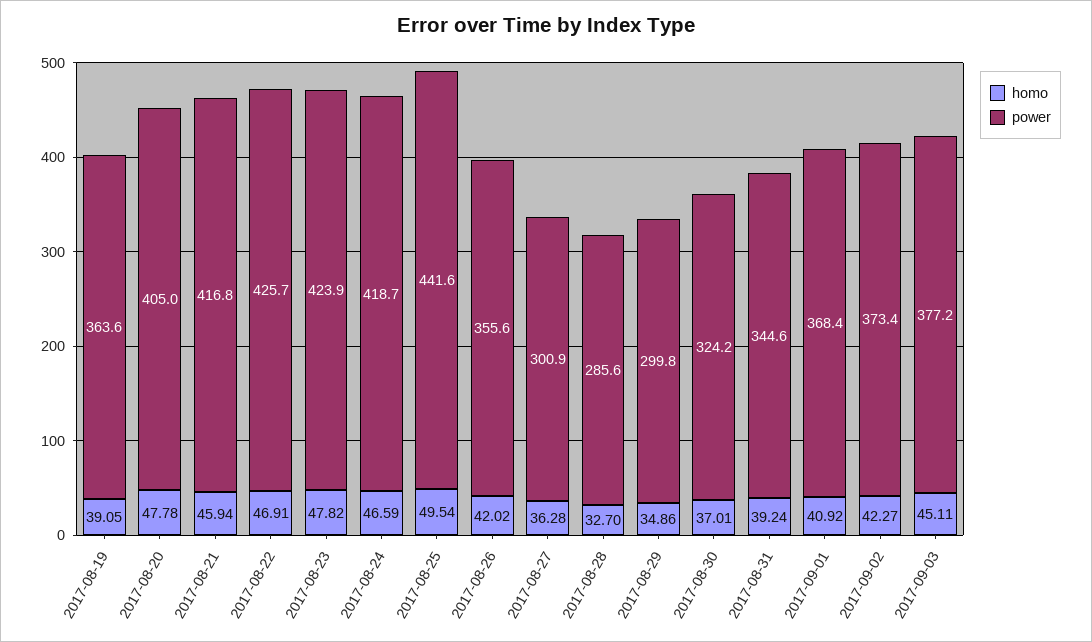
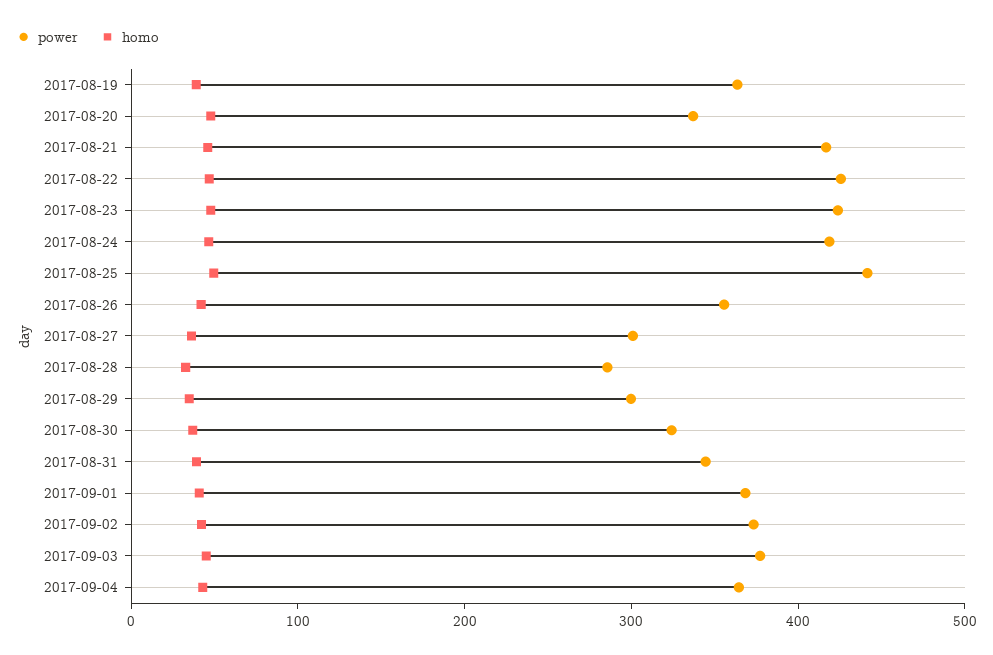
power, 2017-08-20: 405 -> 340
power, 2017-09-04: none -> 360
homo, 2017-09-04: none -> 40

